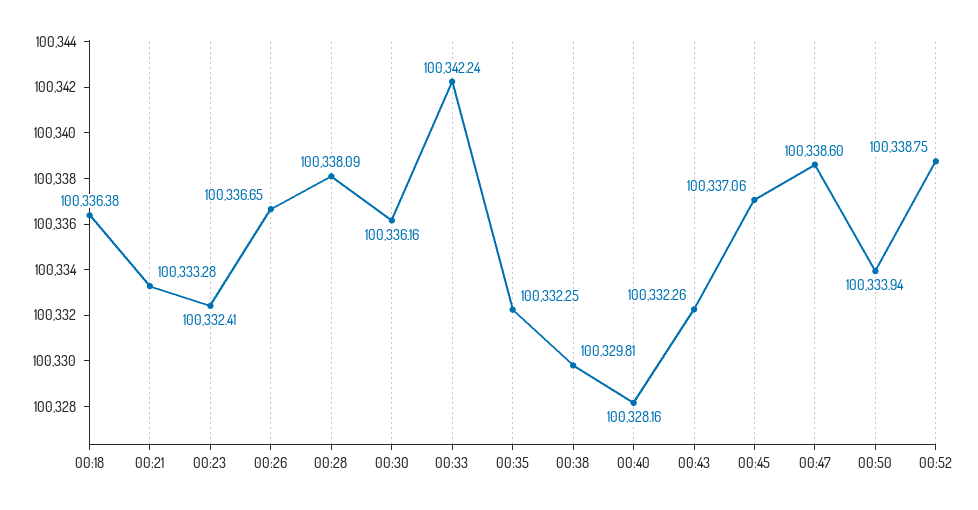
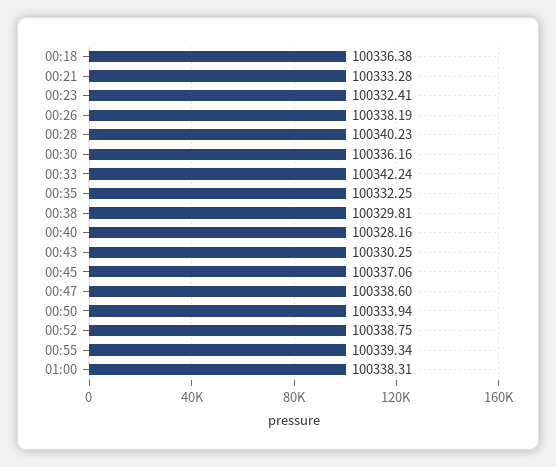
00:26: 100336.65 -> 100338.19
00:28: 100338.09 -> 100340.23
00:43: 100332.26 -> 100330.25
00:55: none -> 100339.34
01:00: none -> 100338.31

